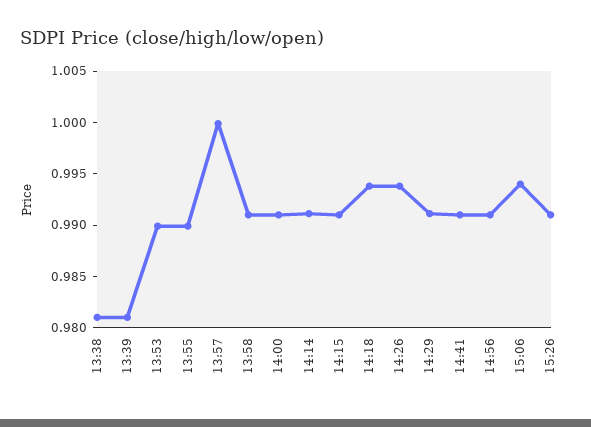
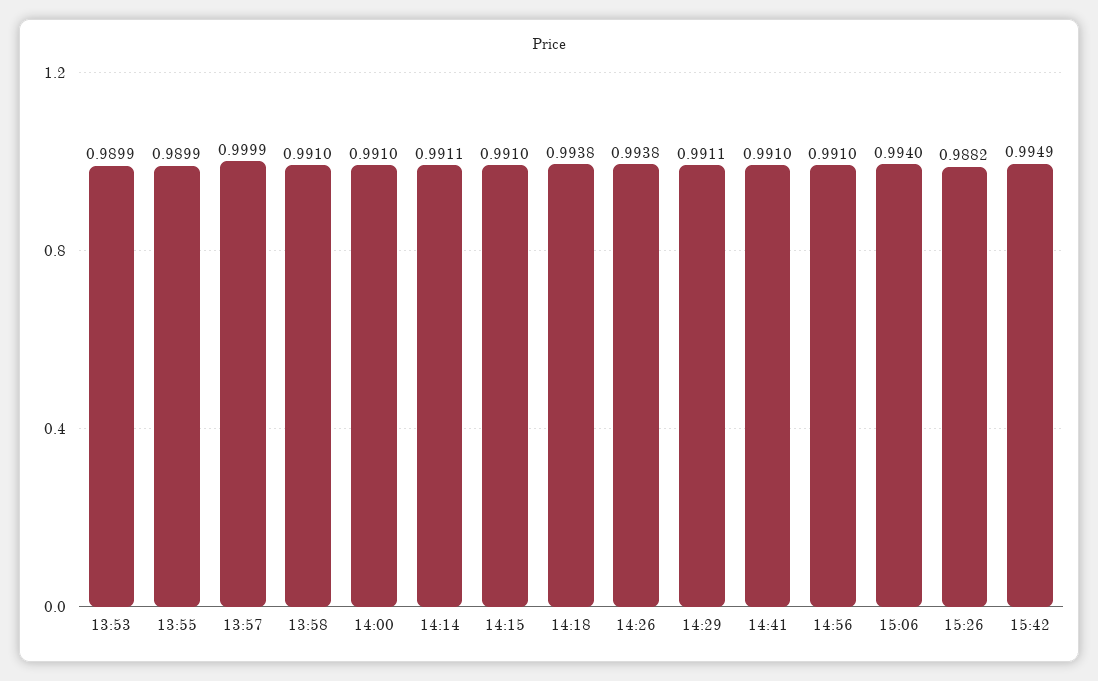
13:38: 0.981 -> none
13:39: 0.981 -> none
15:26: 0.991 -> 0.9882
15:42: none -> 0.9949

